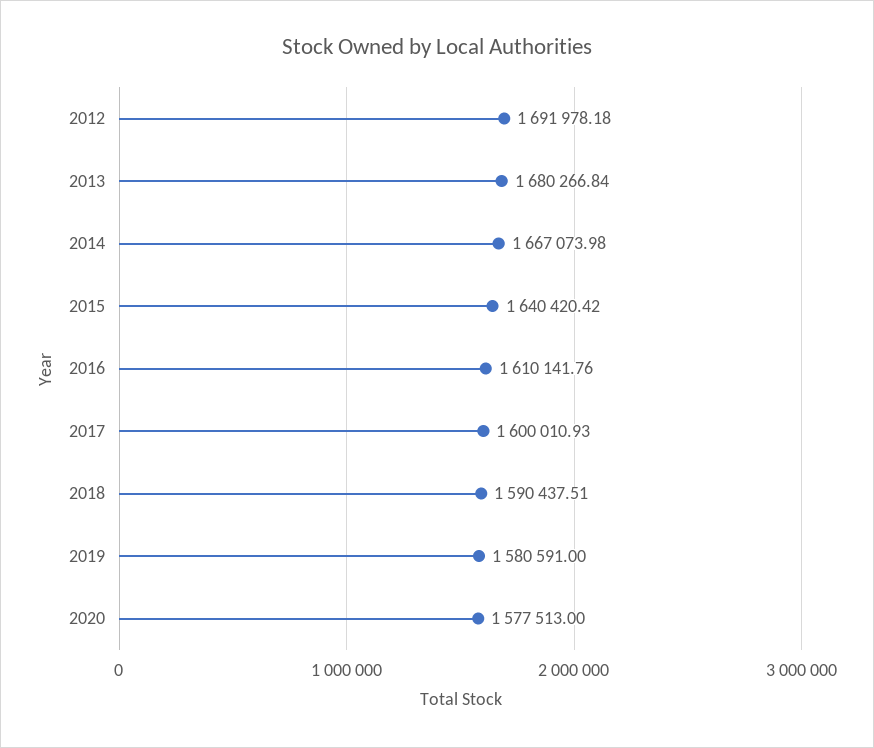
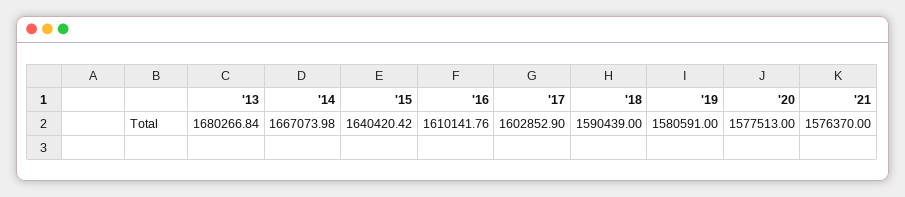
2012: 1691978.18 -> none
2017: 1600010.93 -> 1602852.9
2018: 1590437.51 -> 1590439
'21: none -> 1576370

